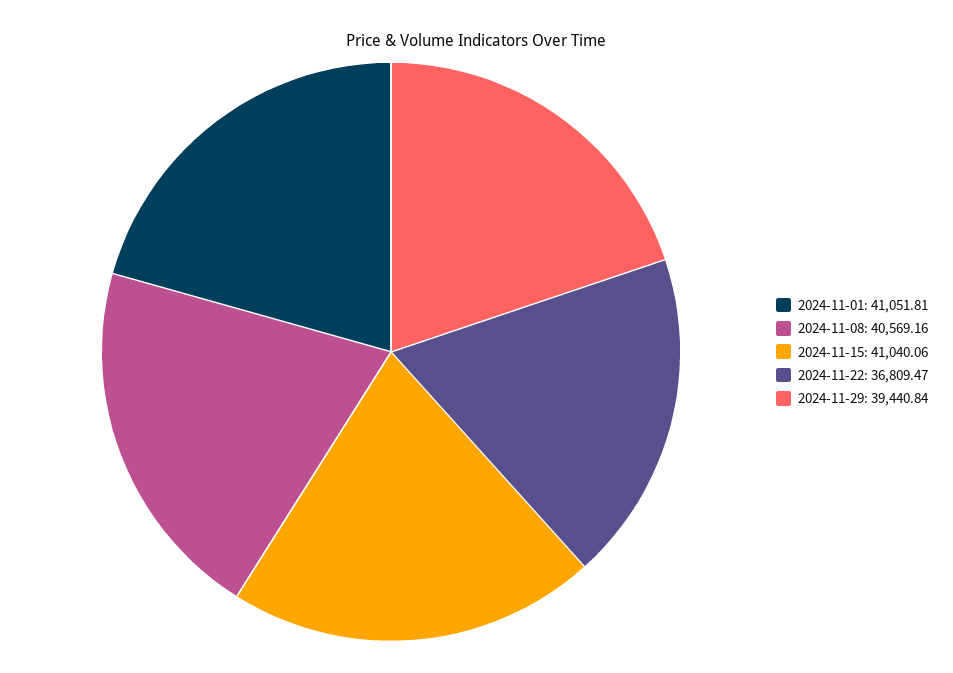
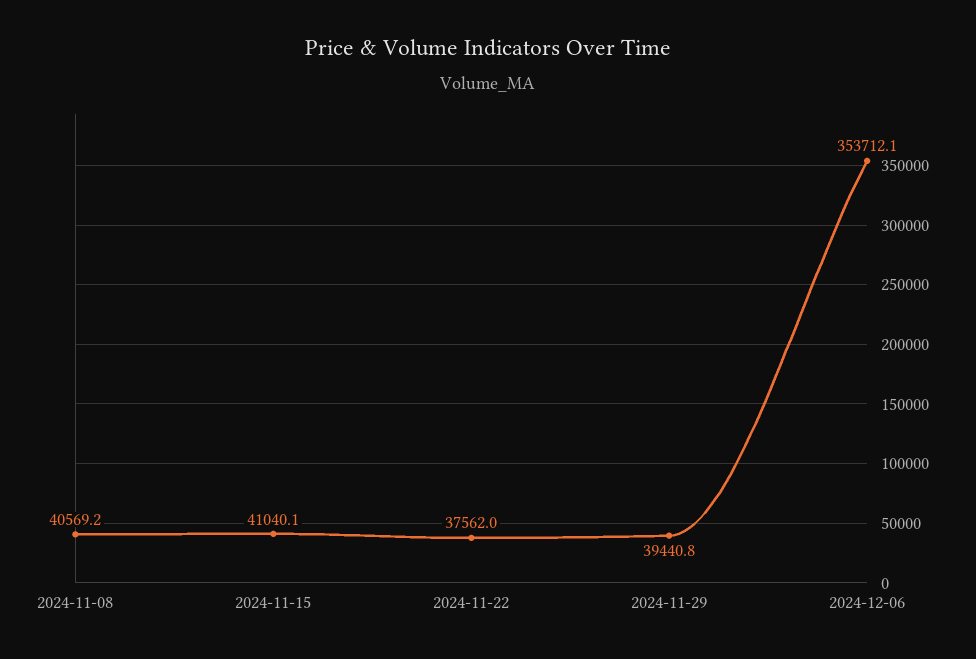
2024-11-01: 41051.81 -> none
2024-11-22: 36809.47 -> 37562
2024-12-06: none -> 353712.1

